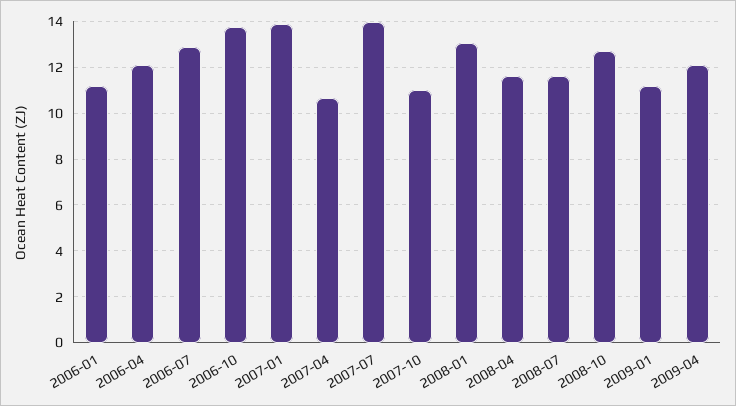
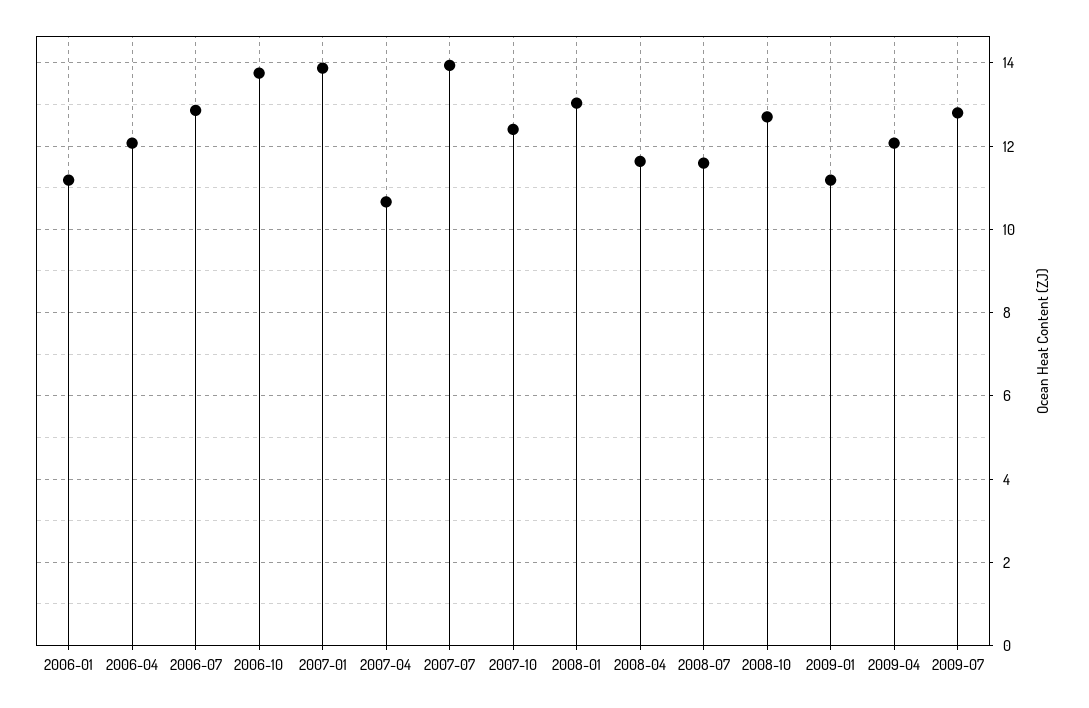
2007-10: 11 -> 12.4
2009-07: none -> 12.8

